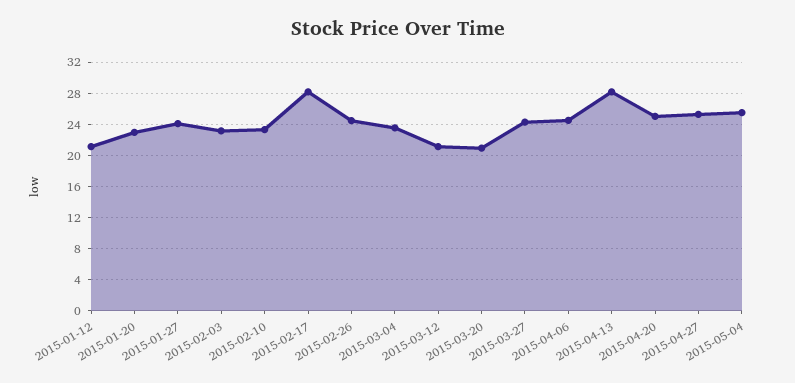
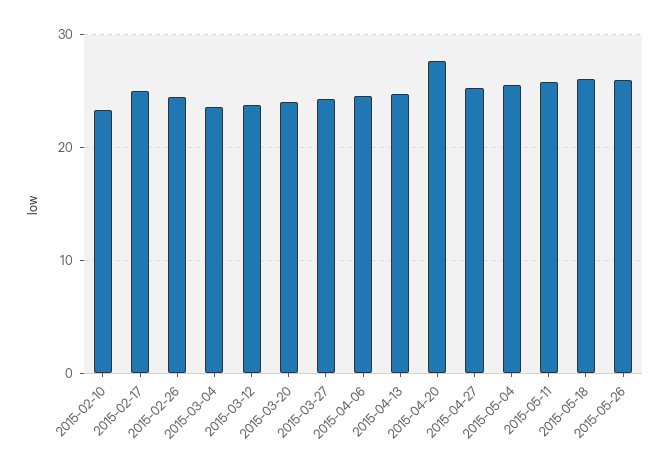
2015-01-12: 21 -> none
2015-01-20: 23 -> none
2015-01-27: 24 -> none
2015-02-03: 23 -> none
2015-02-17: 28 -> 25
2015-03-12: 21 -> 24
2015-03-20: 21 -> 24
2015-04-13: 28 -> 25
2015-04-20: 25 -> 28
2015-05-11: none -> 26
2015-05-18: none -> 26
2015-05-26: none -> 26

